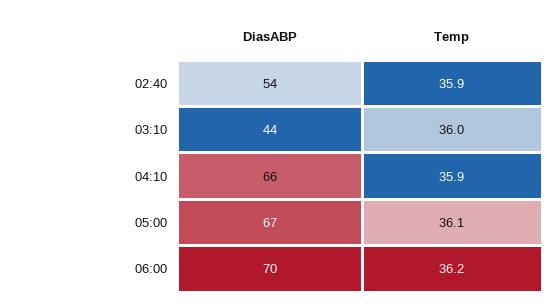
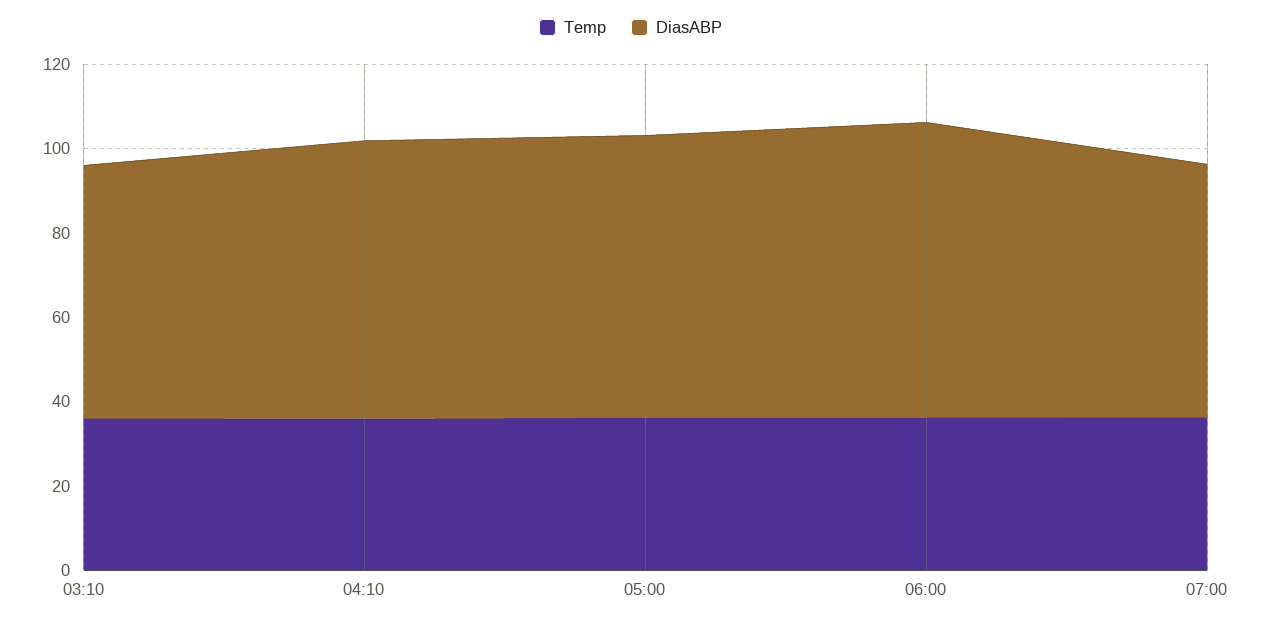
DiasABP, 02:40: 54 -> none
Temp, 02:40: 35.9 -> none
DiasABP, 03:10: 44 -> 60
Temp, 07:00: none -> 35
DiasABP, 07:00: none -> 60

